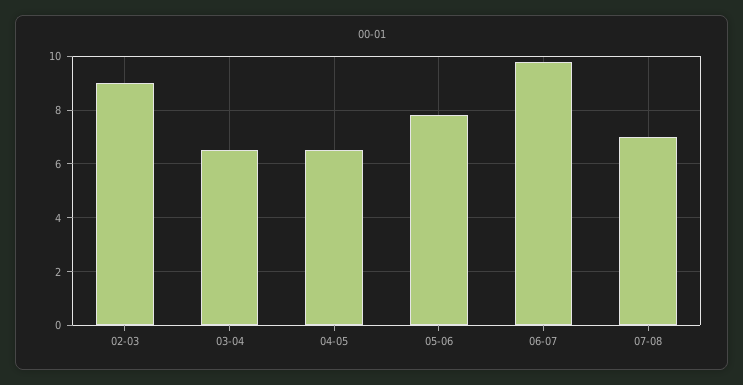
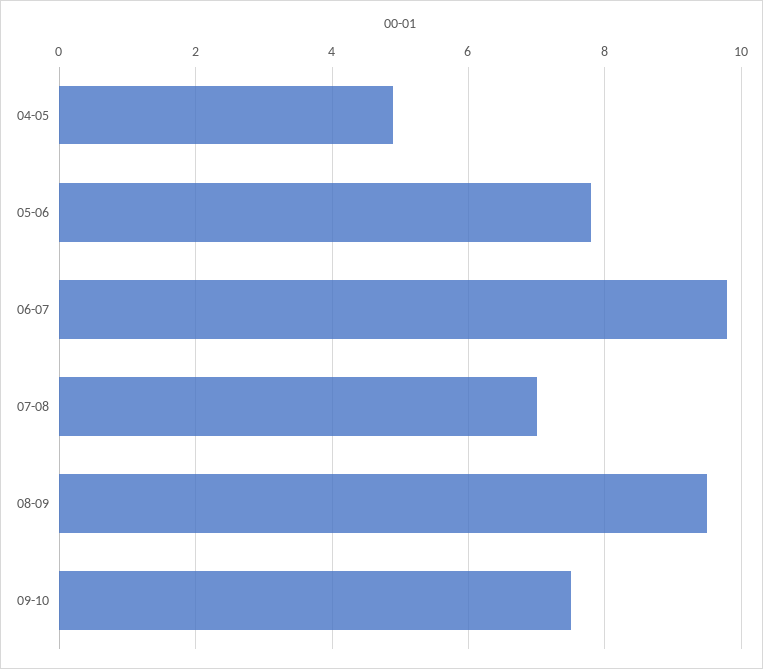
02-03: 9 -> none
03-04: 6.5 -> none
04-05: 6.5 -> 5
08-09: none -> 9.5
09-10: none -> 7.5

